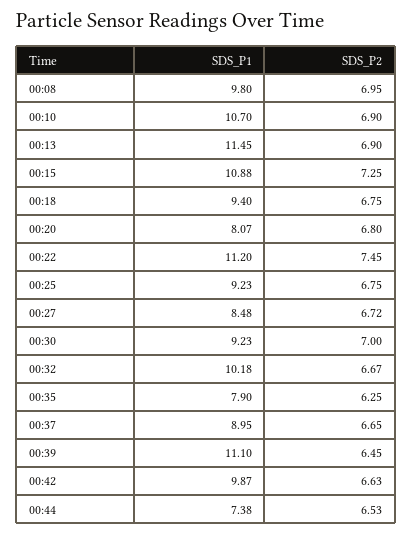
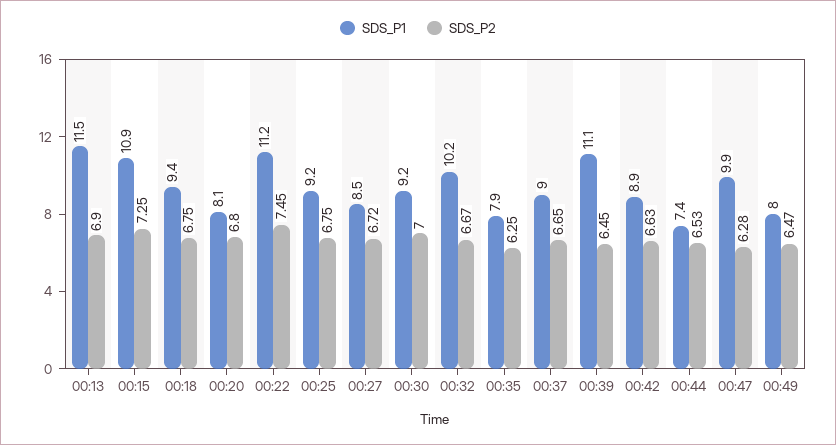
SDS_P1, 00:08: 9.8 -> none
SDS_P2, 00:08: 6.95 -> none
SDS_P1, 00:10: 10.7 -> none
SDS_P2, 00:10: 6.9 -> none
SDS_P1, 00:42: 9.87 -> 8.9
SDS_P1, 00:47: none -> 9.9
SDS_P2, 00:47: none -> 6.28
SDS_P1, 00:49: none -> 8
SDS_P2, 00:49: none -> 6.47

